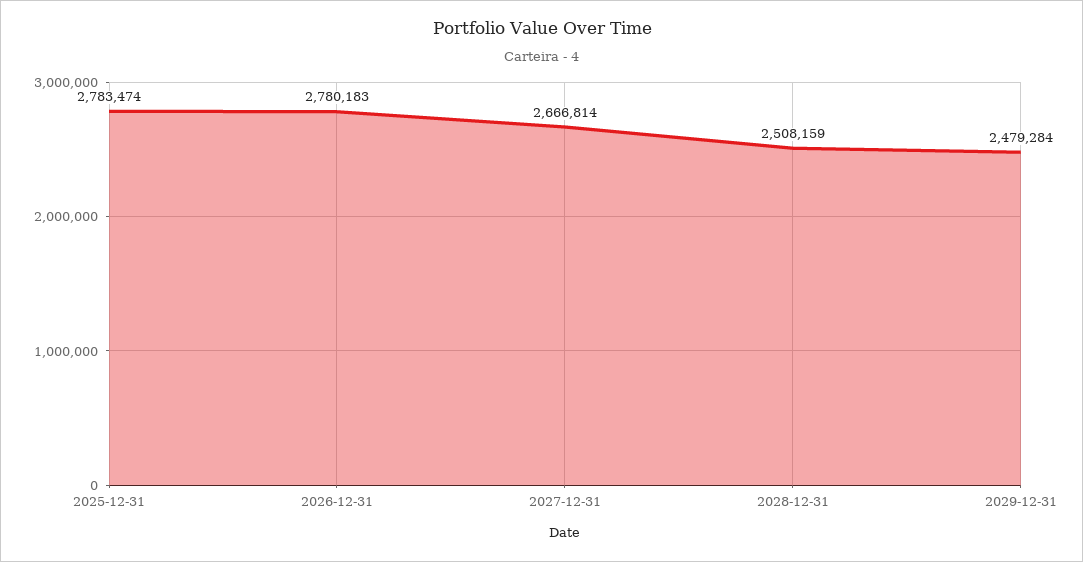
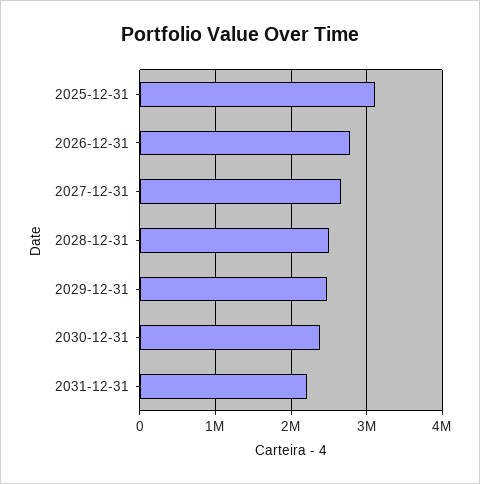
2025-12-31: 2783474 -> 3100000
2030-12-31: none -> 2400000
2031-12-31: none -> 2200000

